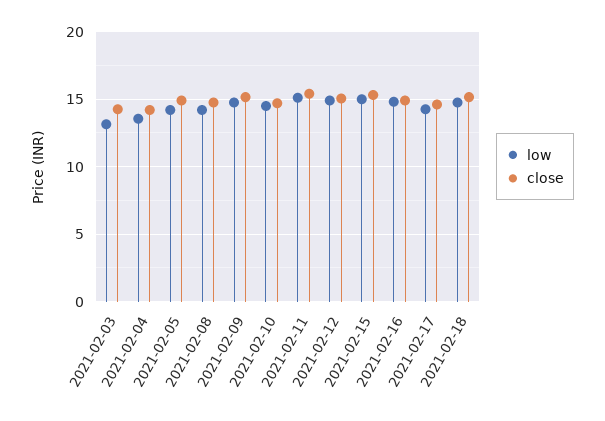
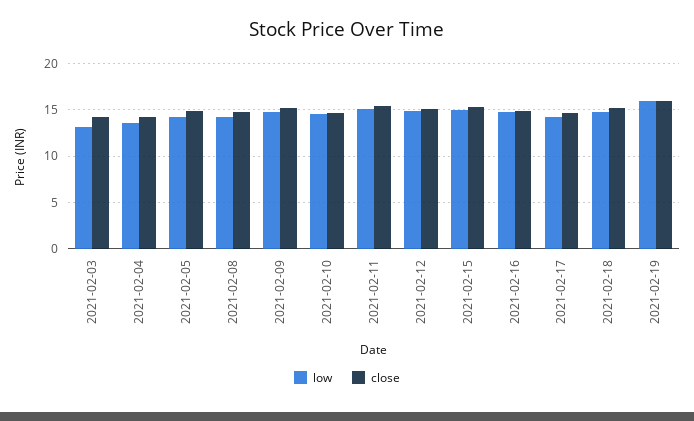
low, 2021-02-19: none -> 16
close, 2021-02-19: none -> 16

